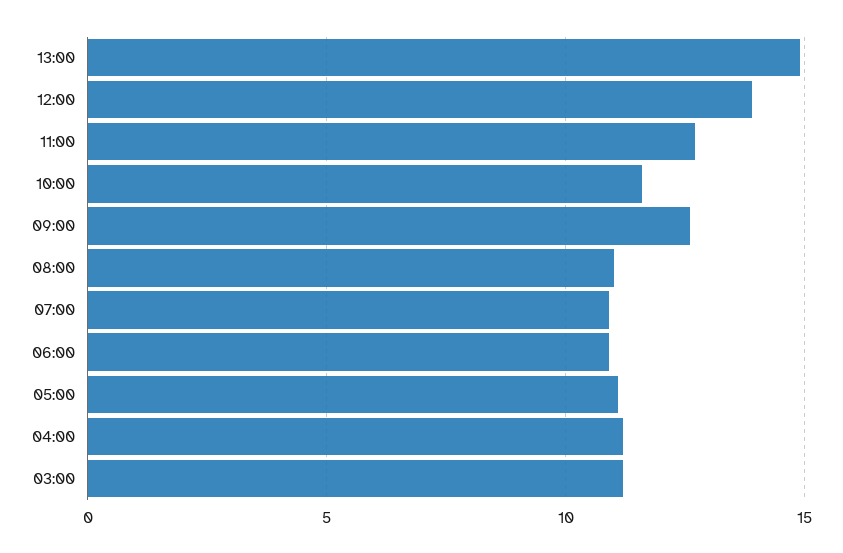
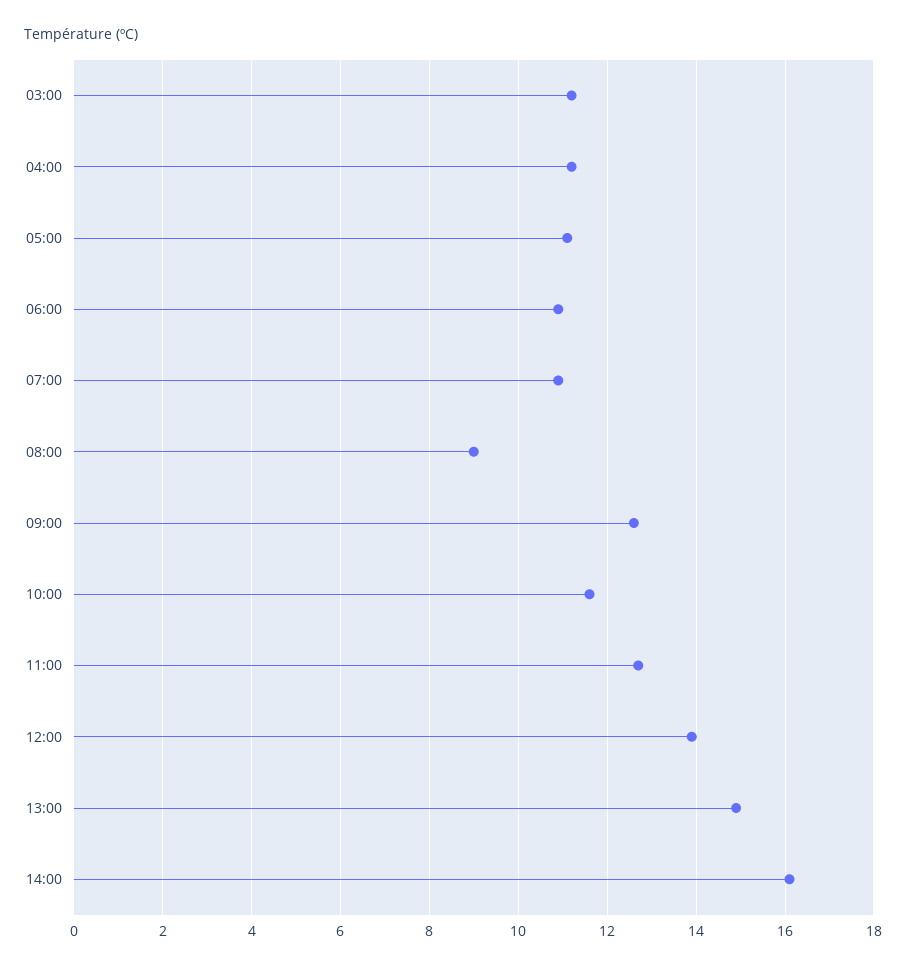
08:00: 11 -> 9
14:00: none -> 16

